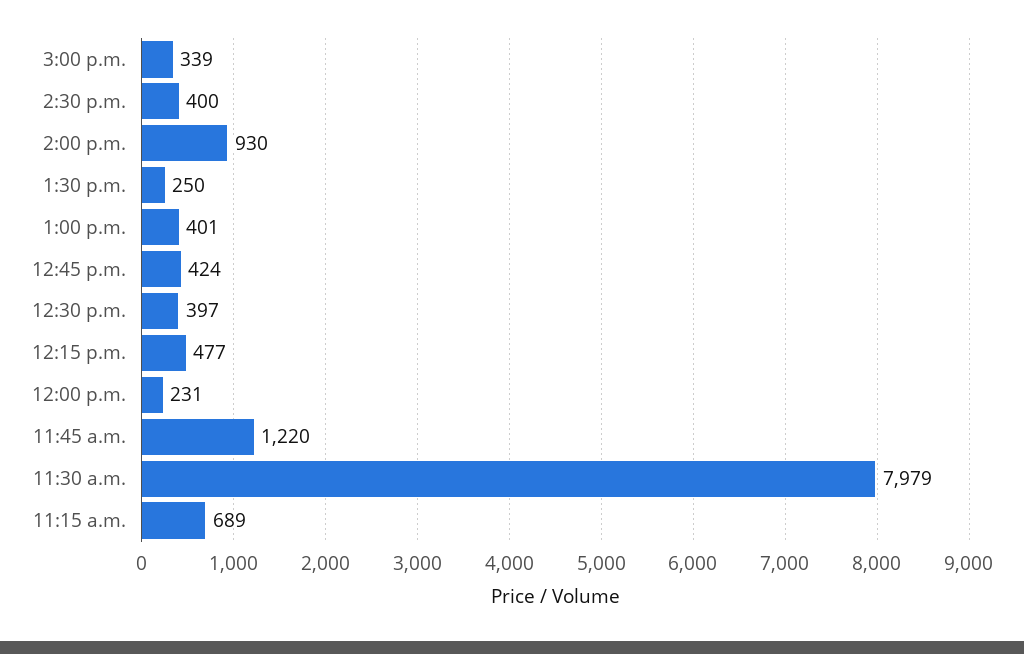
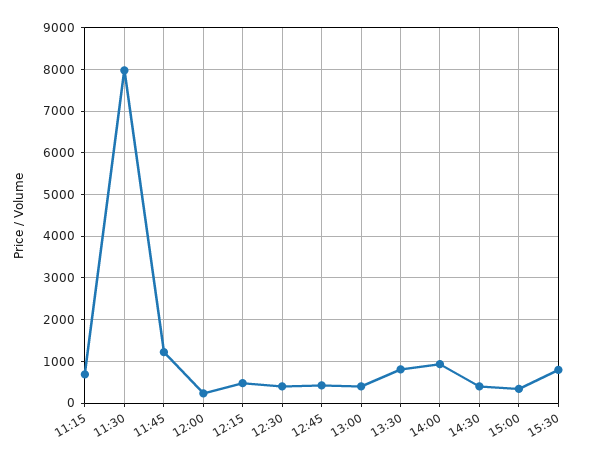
1:30 p.m.: 250 -> 800
15:30: none -> 800

